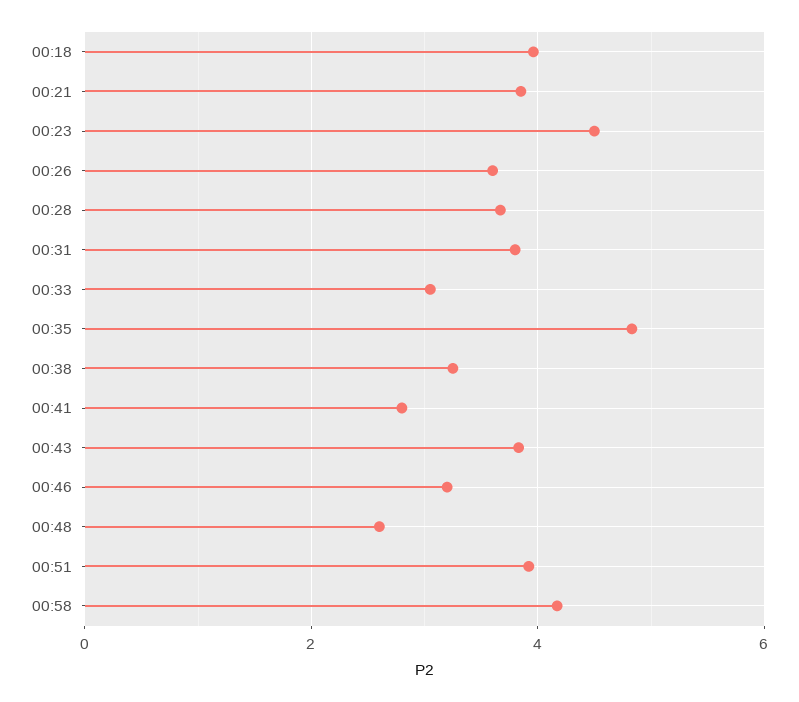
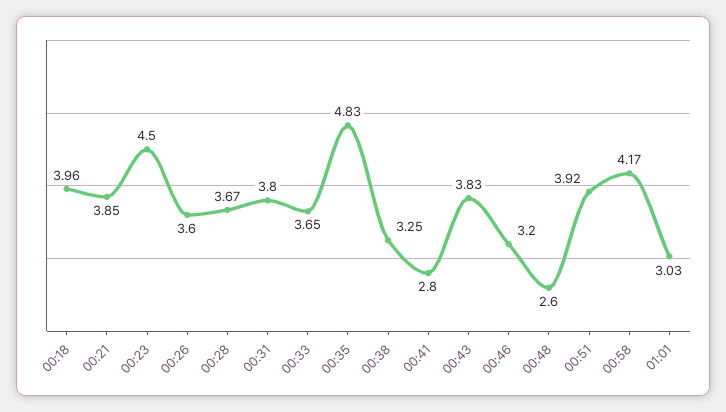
00:33: 3 -> 3.65
01:01: none -> 3.03

